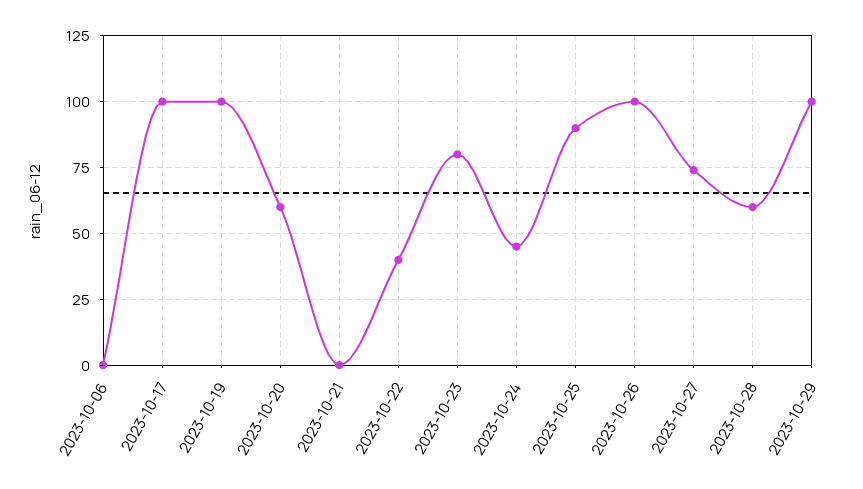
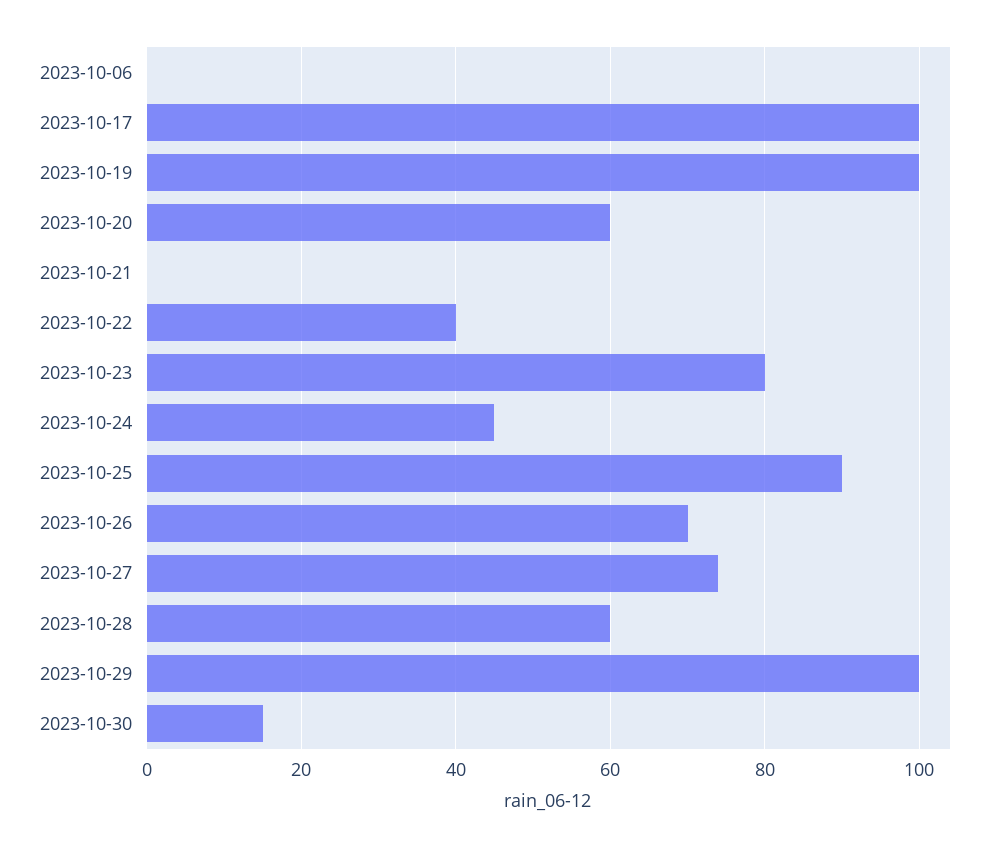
2023-10-26: 100 -> 70
2023-10-30: none -> 15

